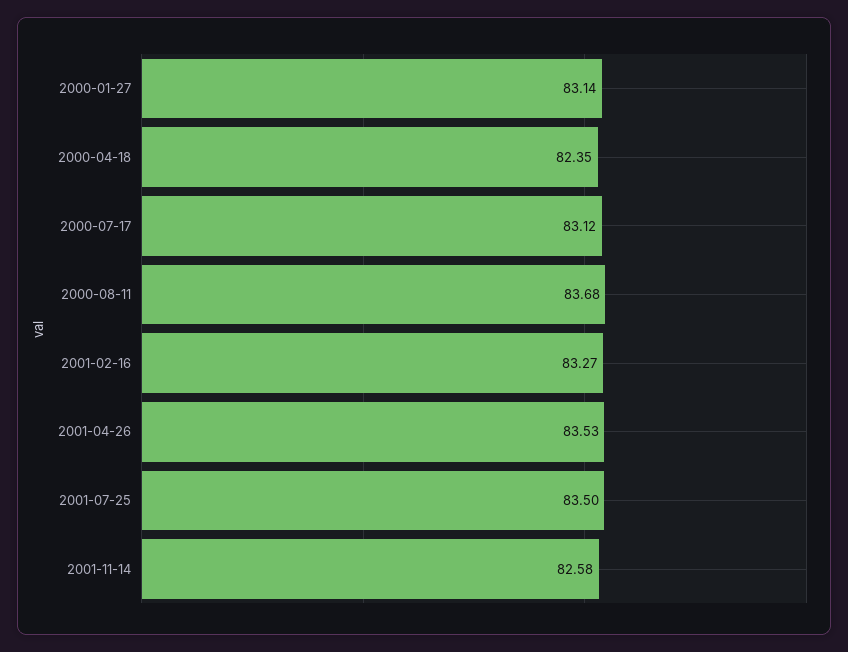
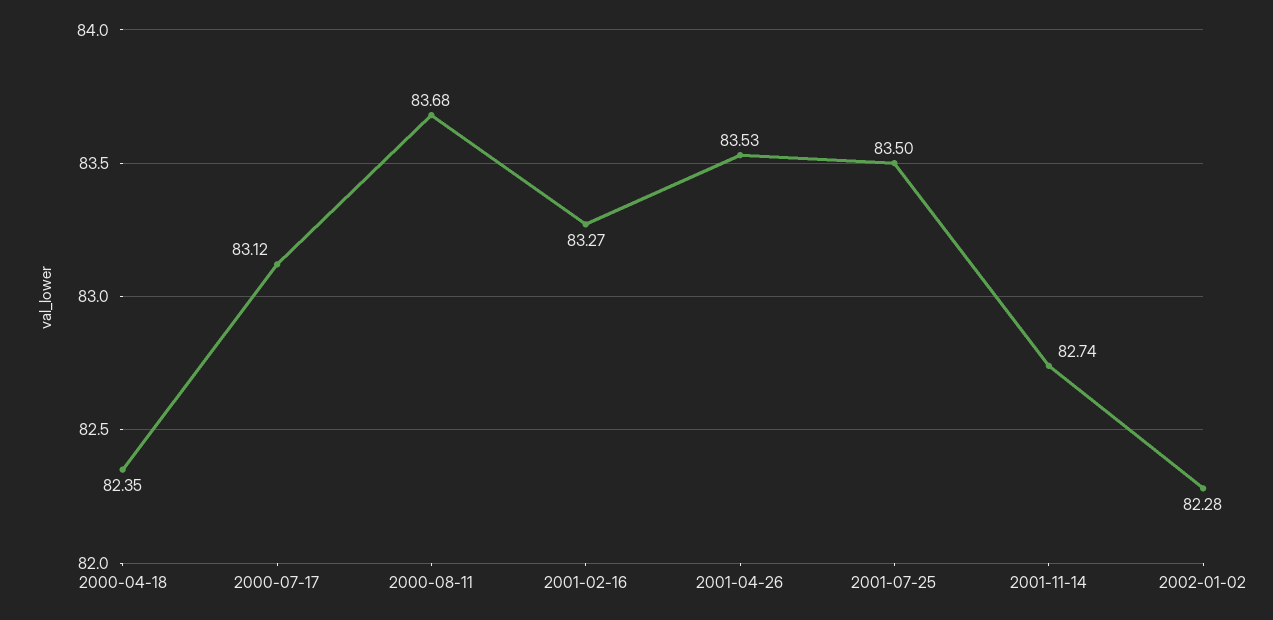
2000-01-27: 83.14 -> none
2001-11-14: 82.58 -> 82.74
2002-01-02: none -> 82.28

